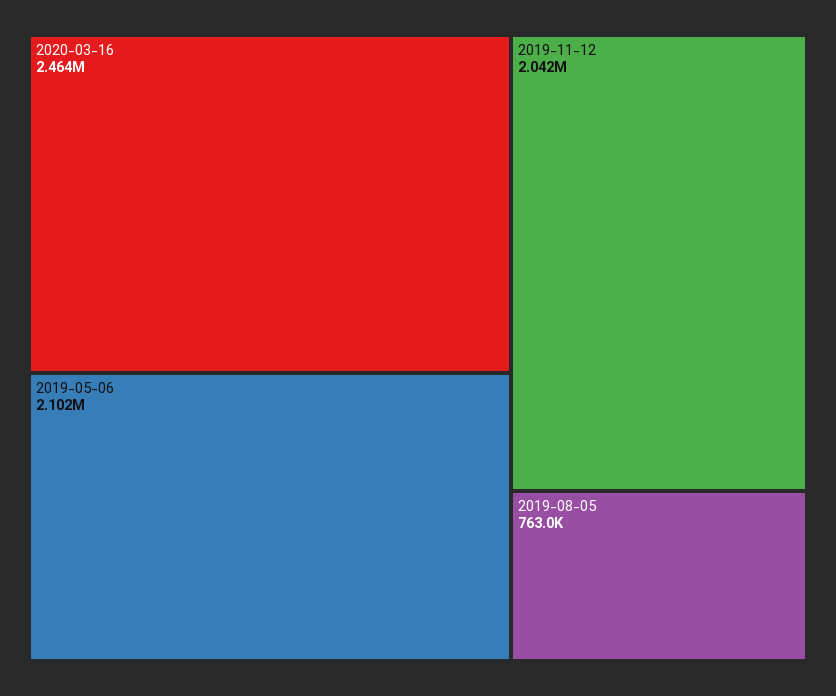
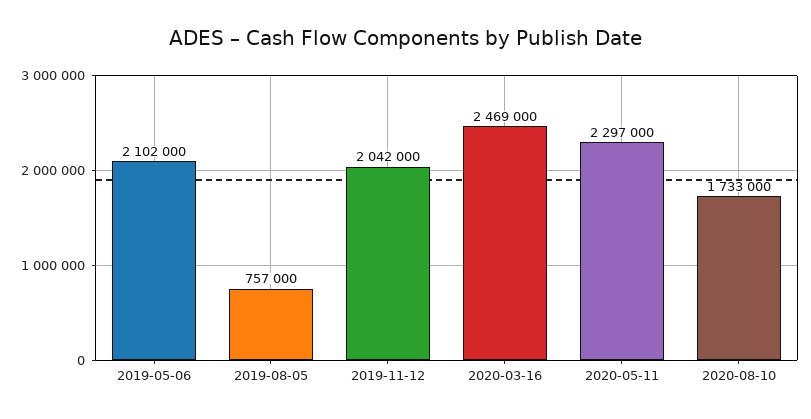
2020-03-16: 2464000 -> 2469000
2019-08-05: 763000 -> 757000
2020-05-11: none -> 2297000
2020-08-10: none -> 1733000

